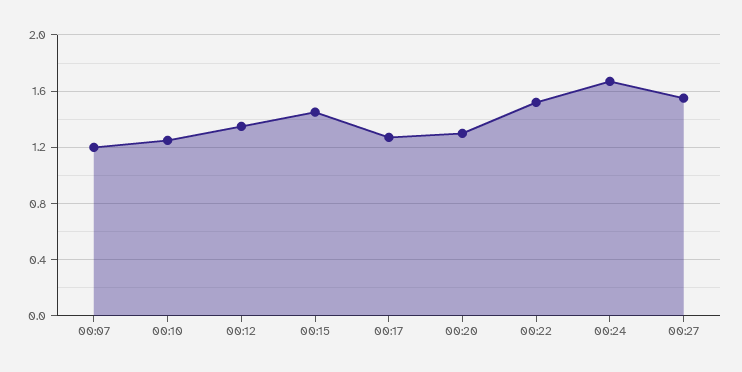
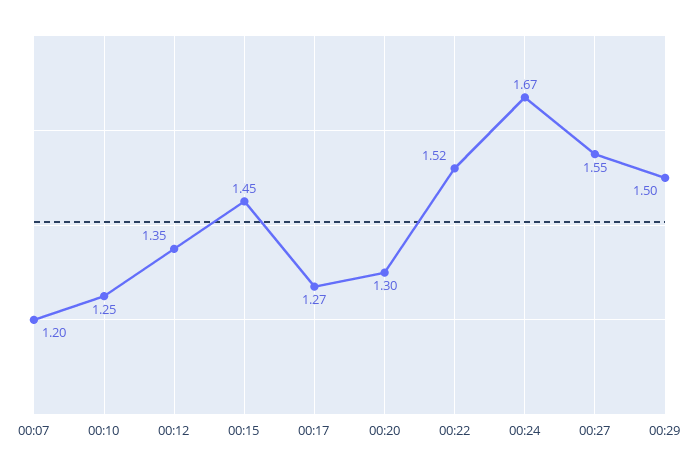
00:29: none -> 1.5

